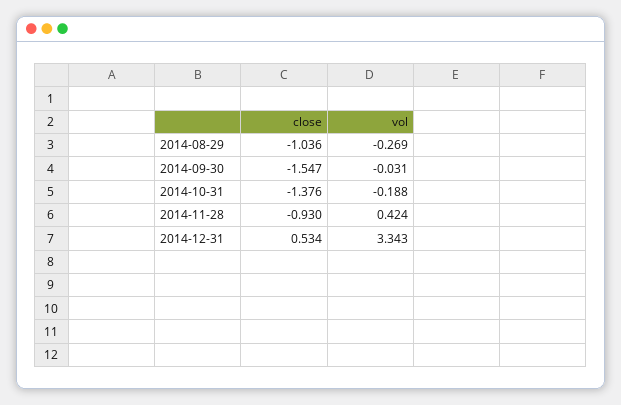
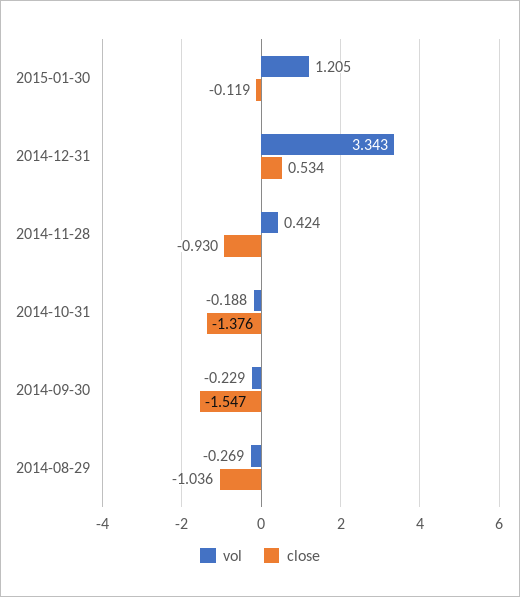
vol, 2014-09-30: -0.031 -> -0.229
vol, 2015-01-30: none -> 1.205
close, 2015-01-30: none -> -0.119

